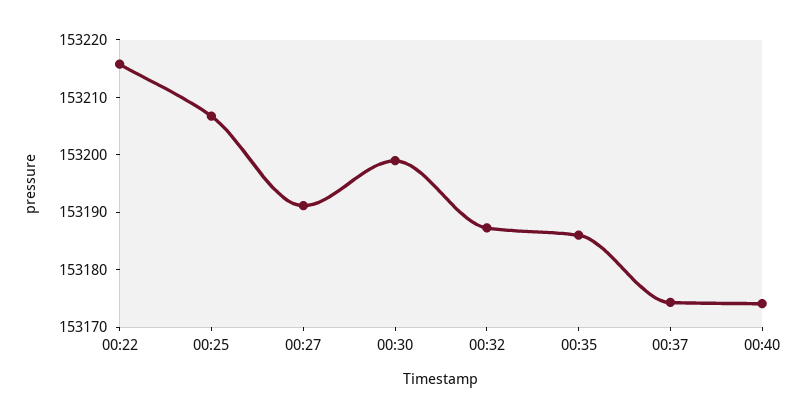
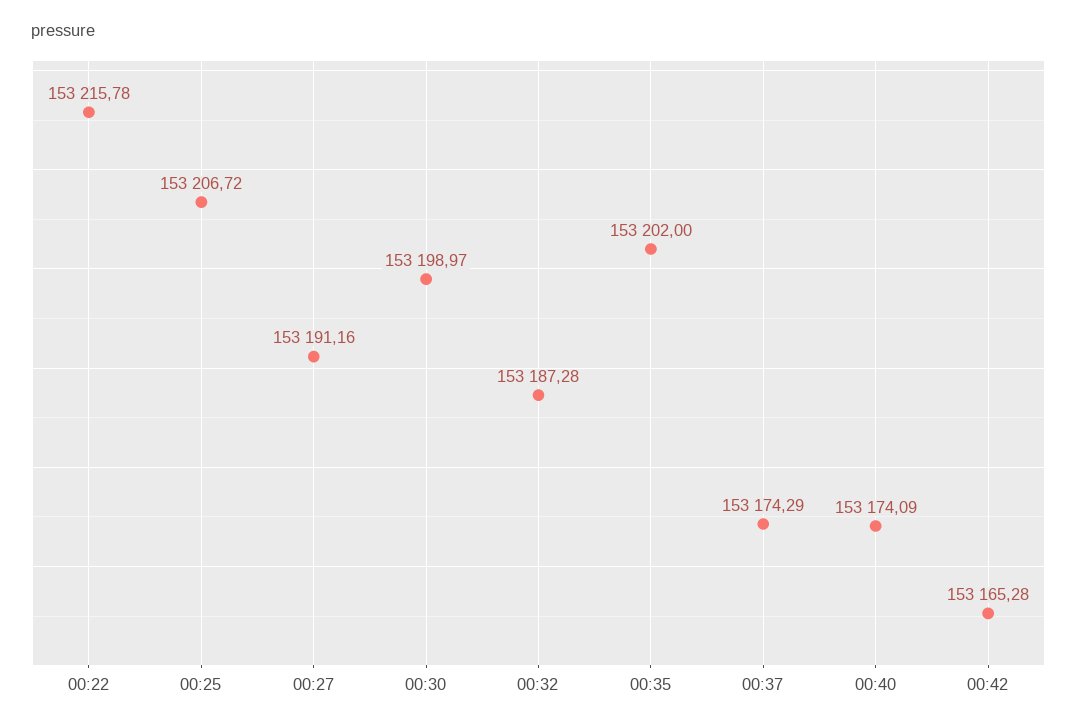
00:35: 153186 -> 153202
00:42: none -> 153165.28

